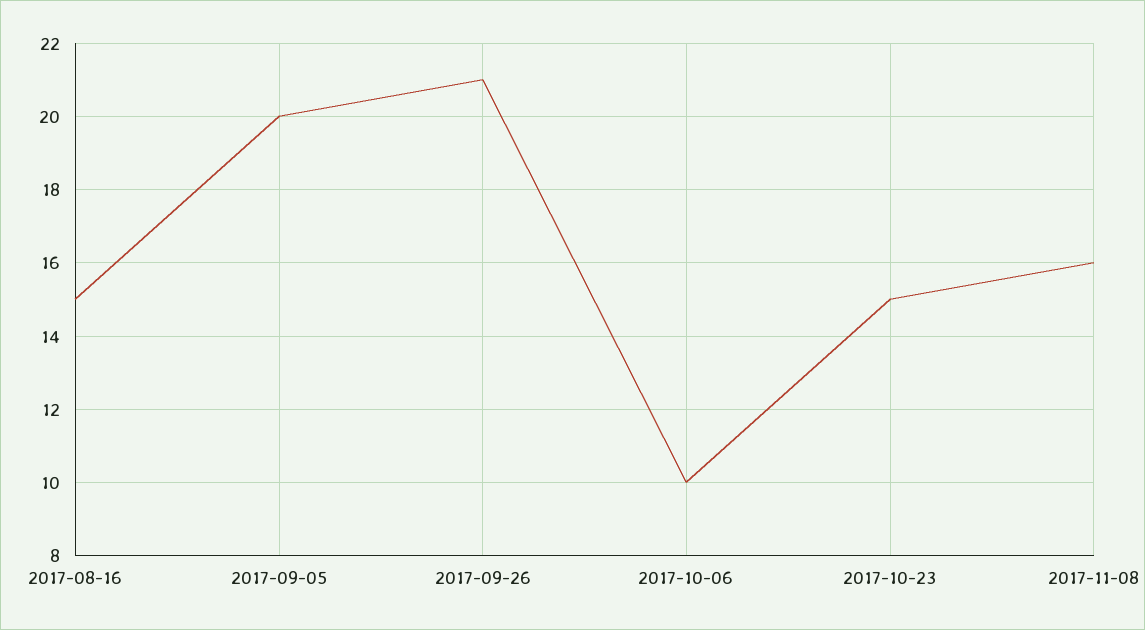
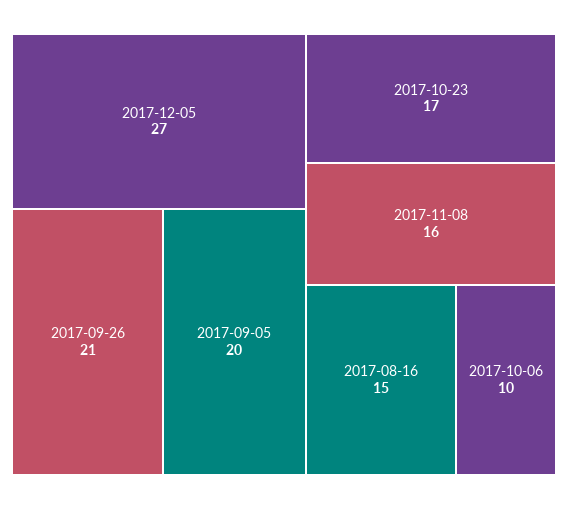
2017-10-23: 15 -> 17
2017-12-05: none -> 27

